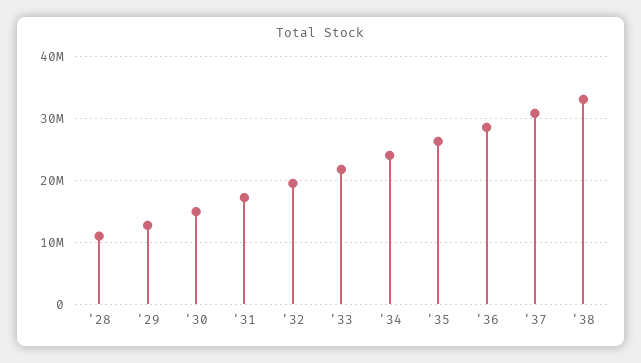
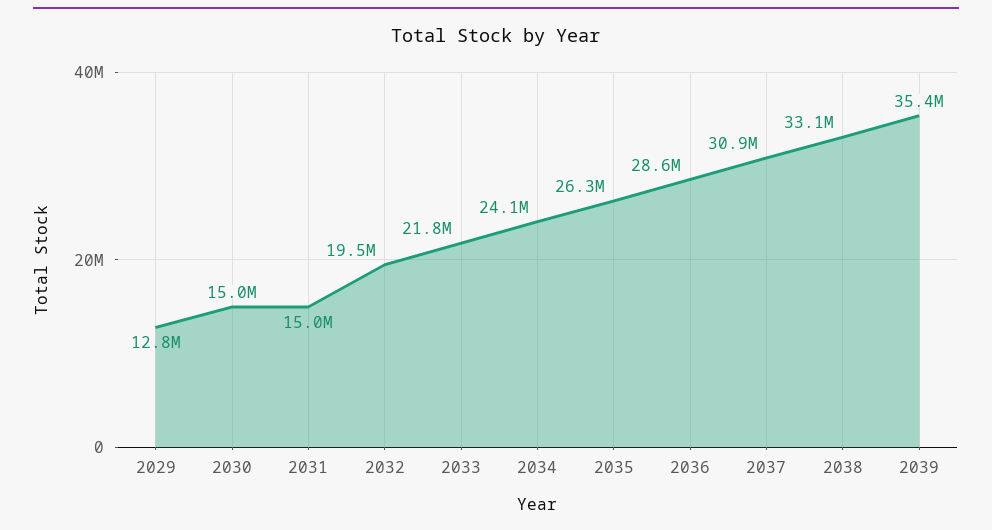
'28: 11000000 -> none
'31: 17000000 -> 15000000
2039: none -> 35400000

